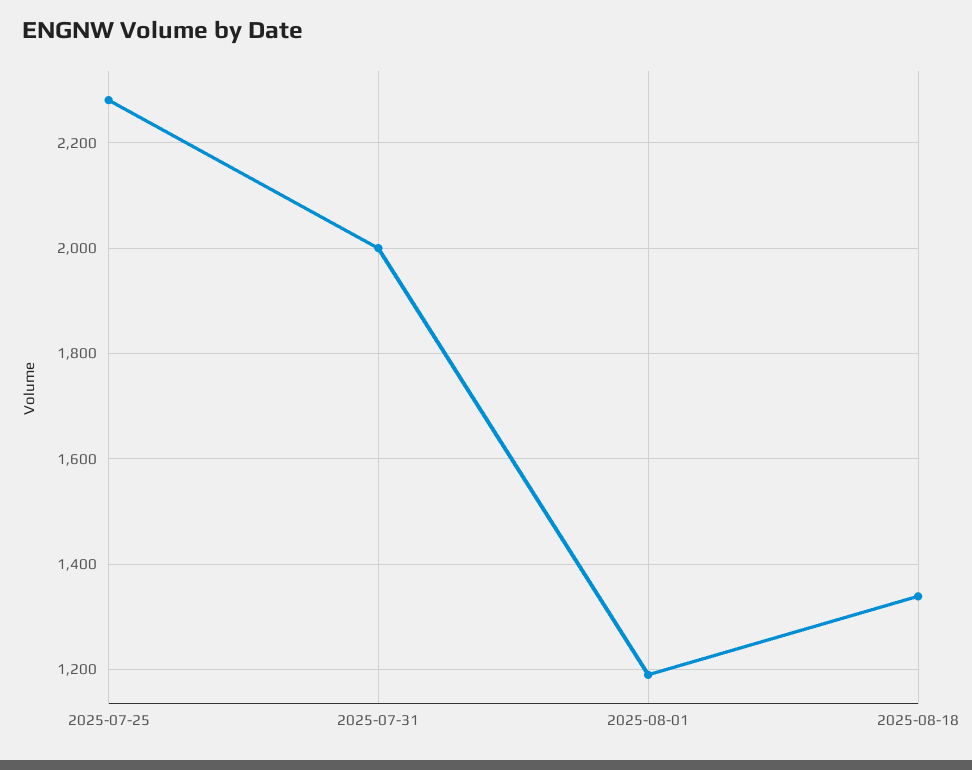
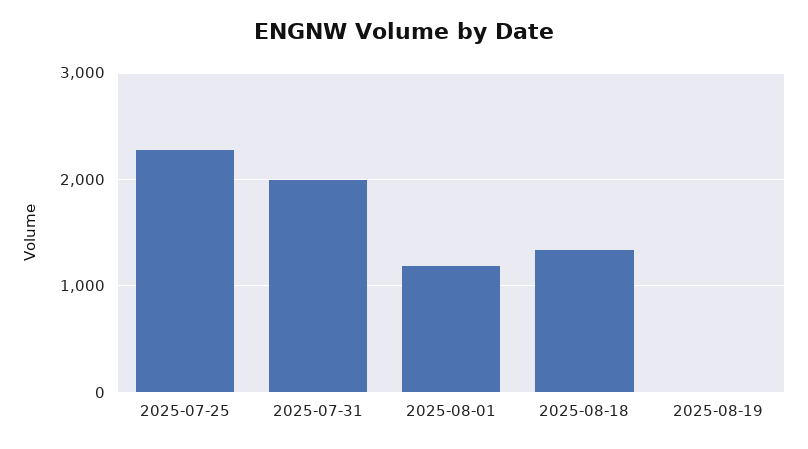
2025-08-19: none -> 0

